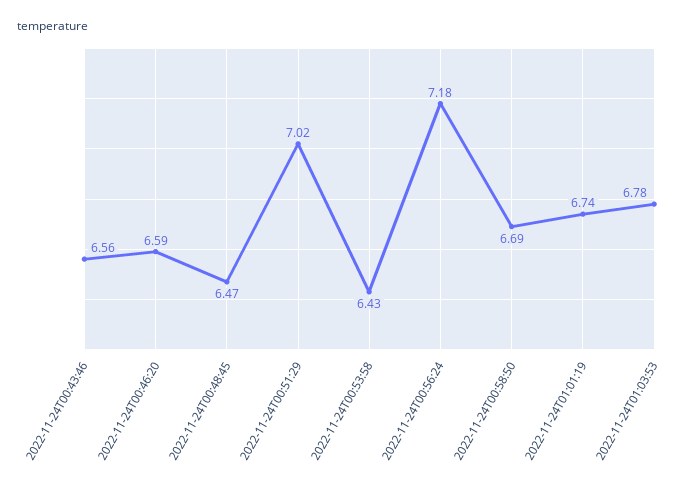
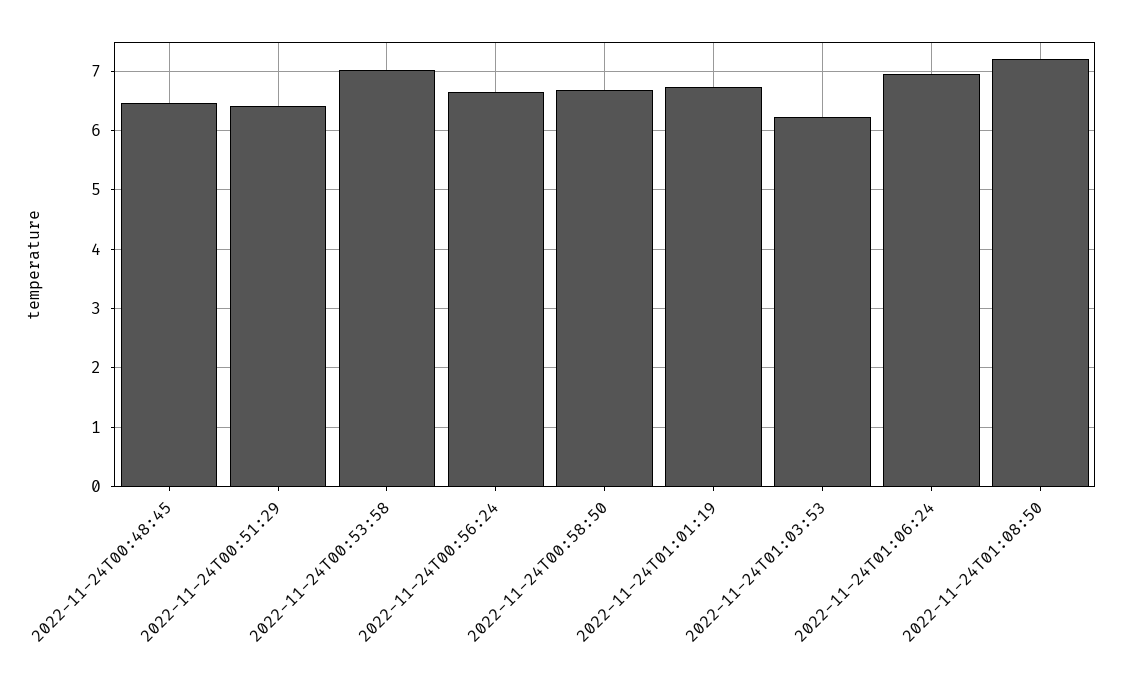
2022-11-24T00:43:46: 6.56 -> none
2022-11-24T00:46:20: 6.59 -> none
2022-11-24T00:51:29: 7.02 -> 6.4
2022-11-24T00:53:58: 6.43 -> 7
2022-11-24T00:56:24: 7.18 -> 6.6
2022-11-24T01:03:53: 6.78 -> 6.2
2022-11-24T01:06:24: none -> 7
2022-11-24T01:08:50: none -> 7.2

